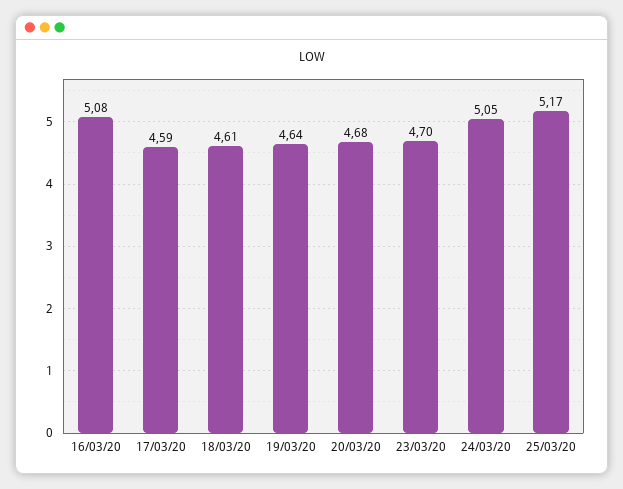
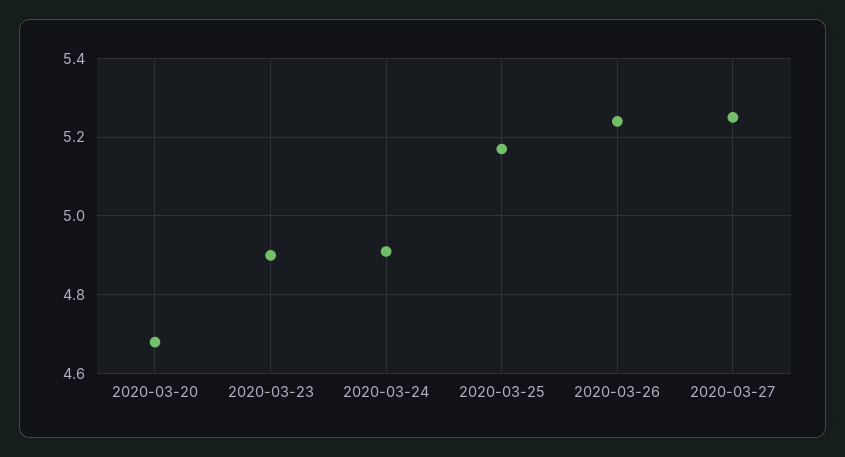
16/03/20: 5.08 -> none
17/03/20: 4.59 -> none
18/03/20: 4.61 -> none
19/03/20: 4.64 -> none
23/03/20: 4.7 -> 4.9
24/03/20: 5.05 -> 4.9
2020-03-26: none -> 5.25
2020-03-27: none -> 5.25

